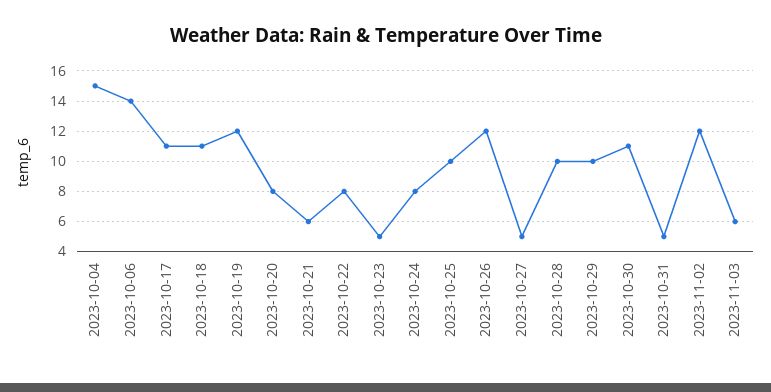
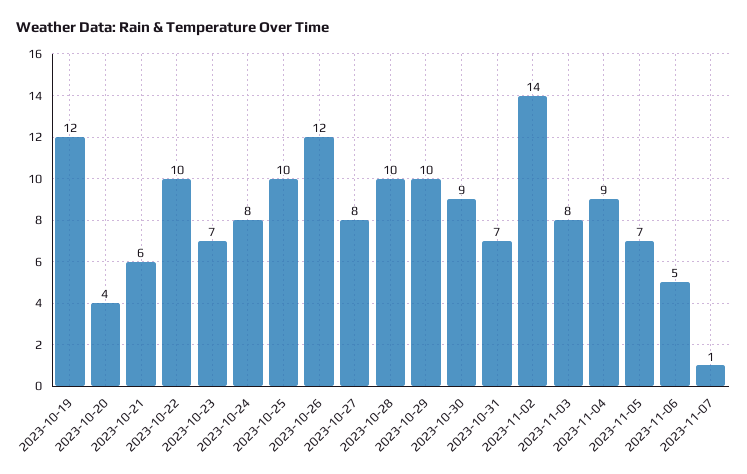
2023-10-04: 15 -> none
2023-10-06: 14 -> none
2023-10-17: 11 -> none
2023-10-18: 11 -> none
2023-10-20: 8 -> 4
2023-10-22: 8 -> 10
2023-10-23: 5 -> 7
2023-10-27: 5 -> 8
2023-10-30: 11 -> 9
2023-10-31: 5 -> 7
2023-11-02: 12 -> 14
2023-11-03: 6 -> 8
2023-11-04: none -> 9
2023-11-05: none -> 7
2023-11-06: none -> 5
2023-11-07: none -> 1

